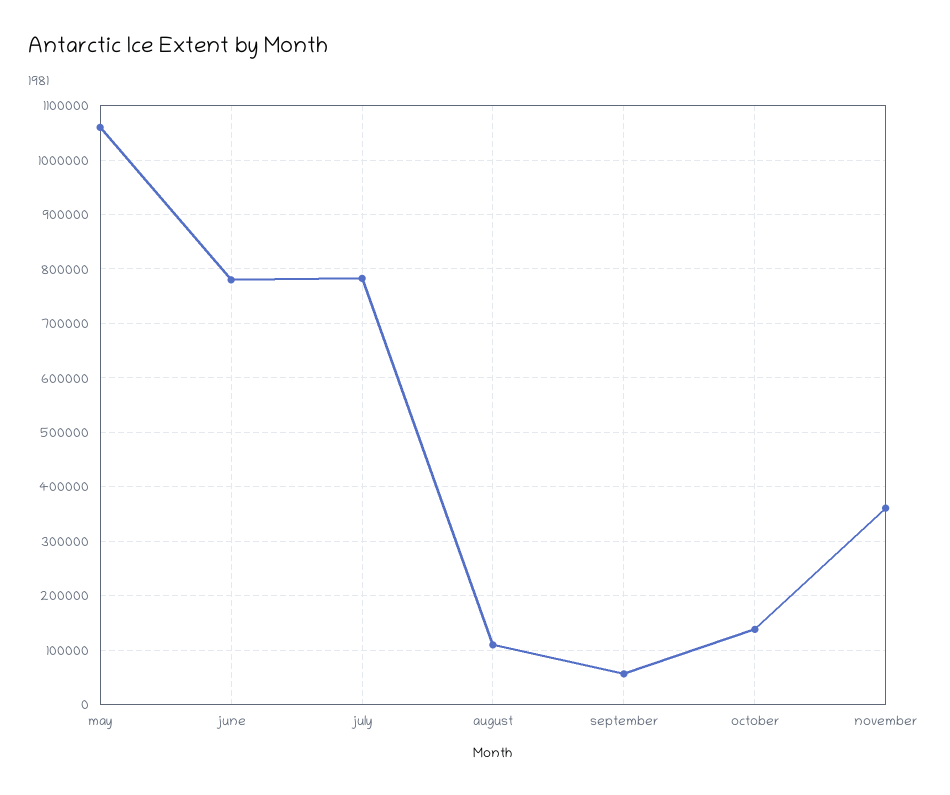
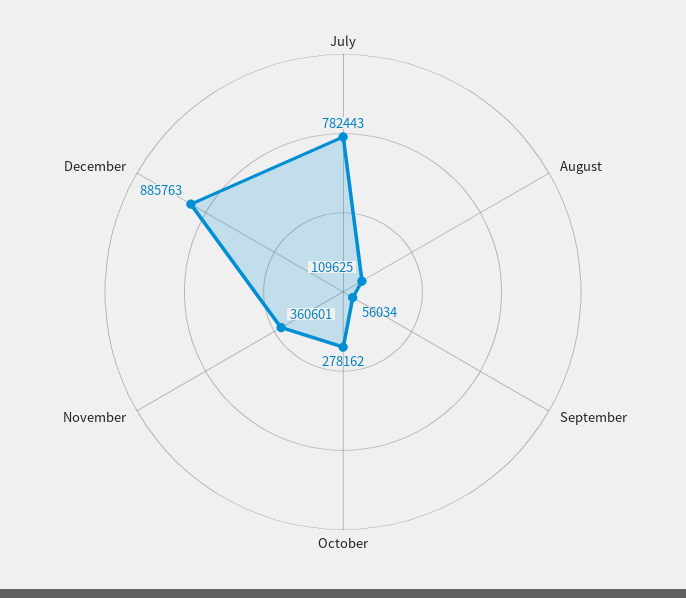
may: 1060000 -> none
june: 780000 -> none
october: 140000 -> 278162
December: none -> 885763

